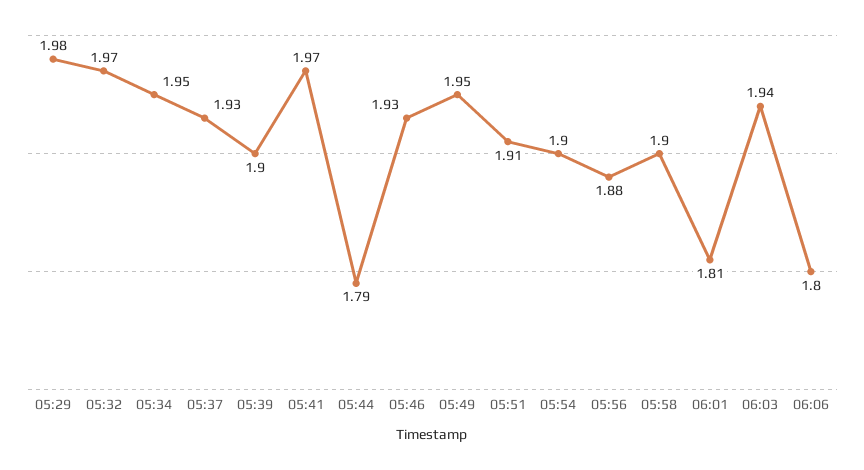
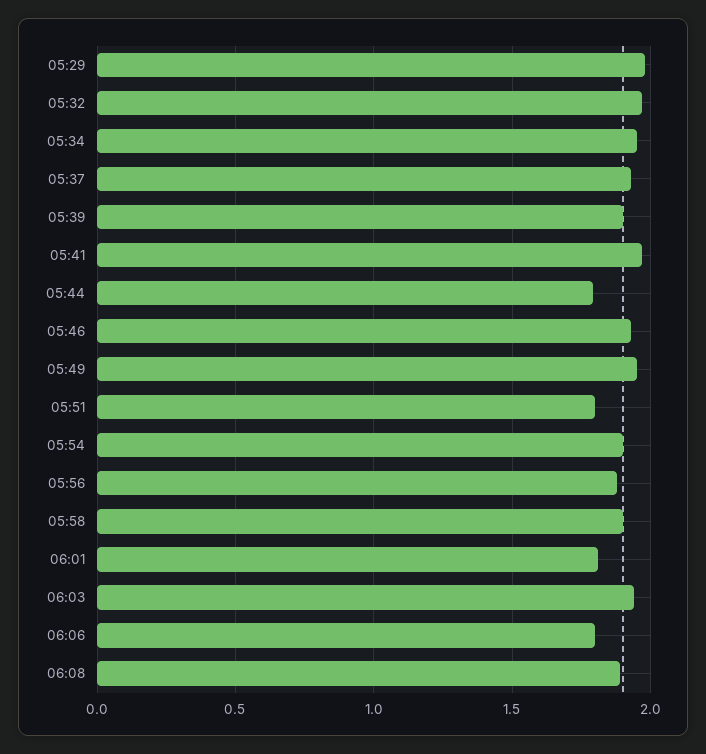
05:51: 1.91 -> 1.8
06:08: none -> 1.9

